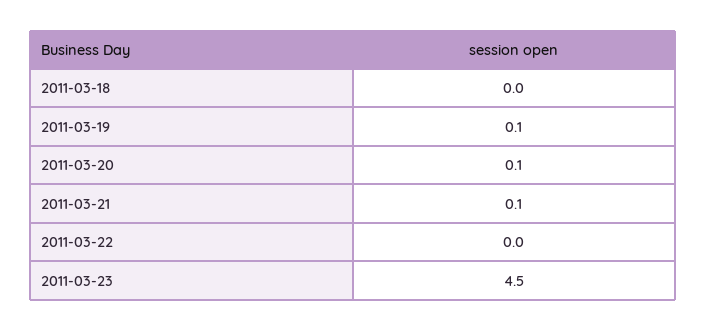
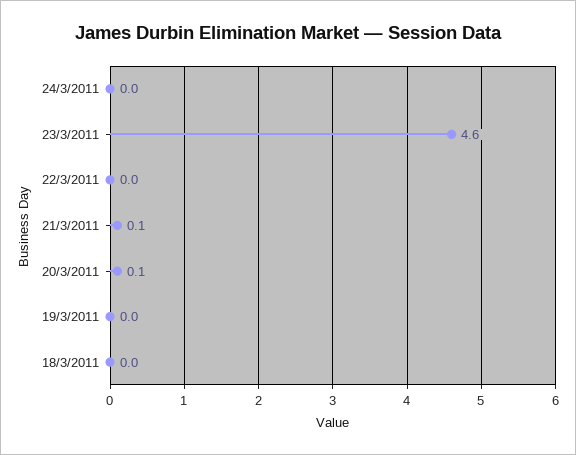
2011-03-19: 0.1 -> 0
2011-03-23: 4.5 -> 4.6
24/3/2011: none -> 0

